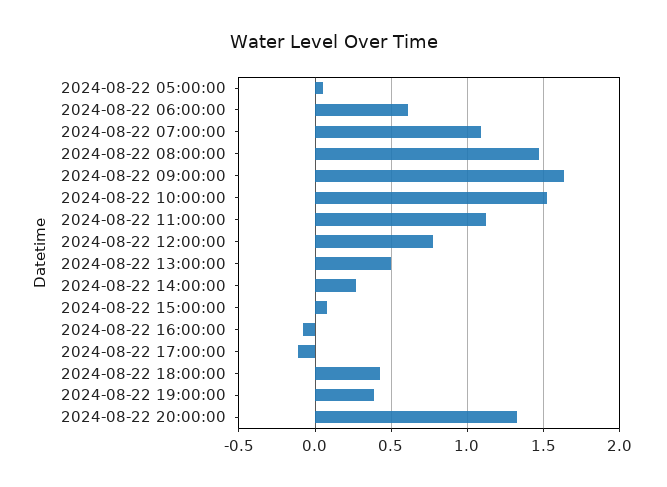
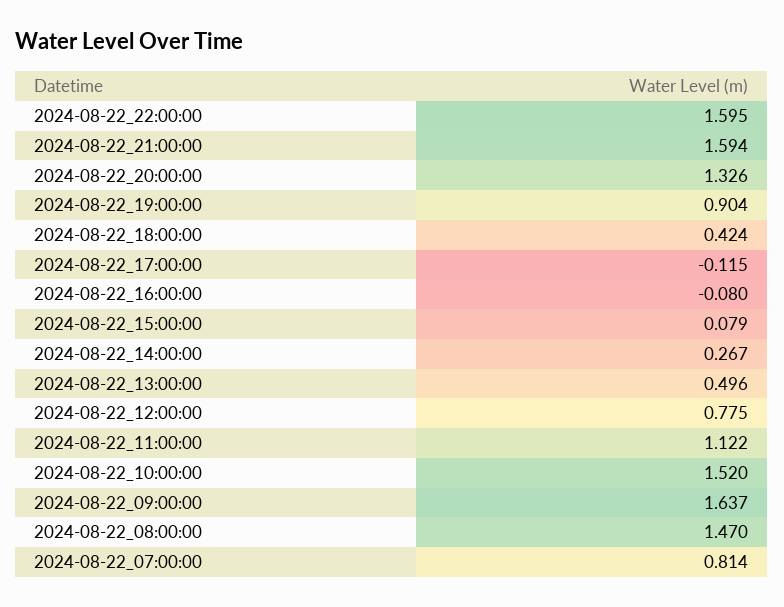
2024-08-22 05:00:00: 0.05 -> none
2024-08-22 06:00:00: 0.6 -> none
2024-08-22 07:00:00: 1.1 -> 0.814
2024-08-22 19:00:00: 0.4 -> 0.904
2024-08-22_22:00:00: none -> 1.595
2024-08-22_21:00:00: none -> 1.594

